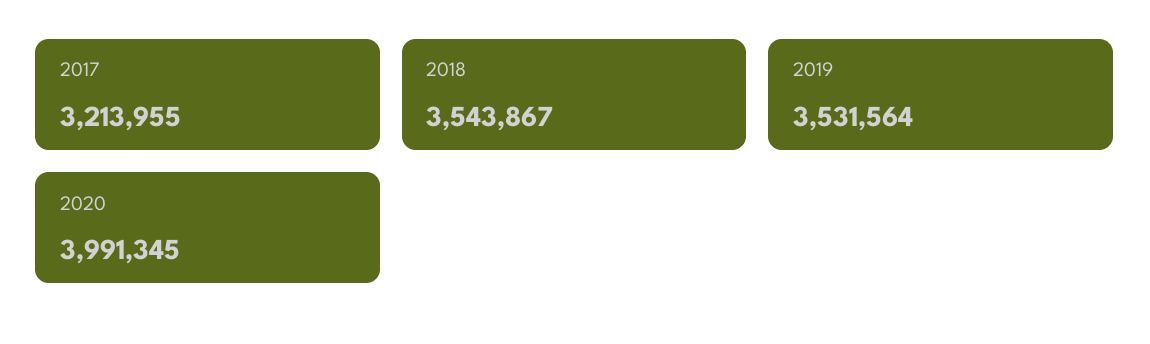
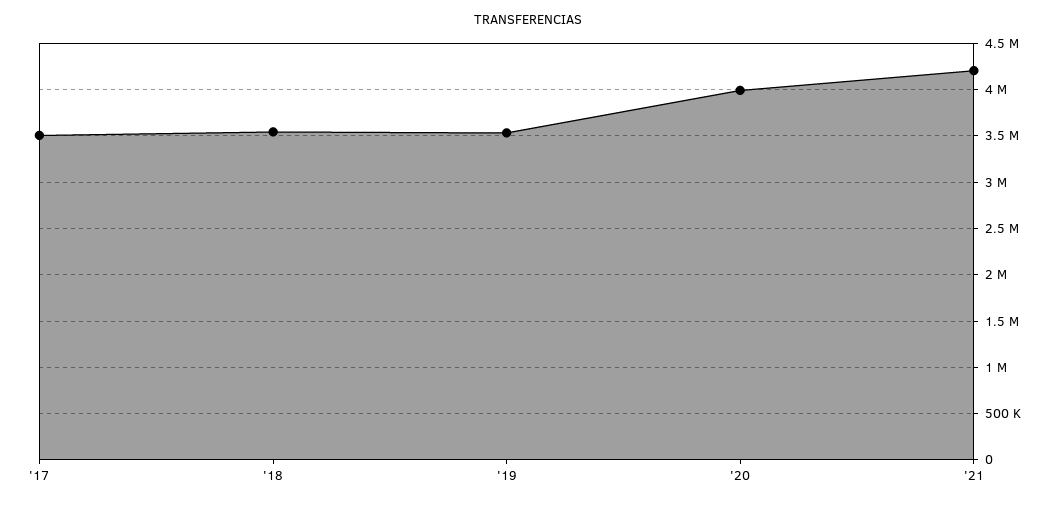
2017: 3213955 -> 3500000
'21: none -> 4200000

